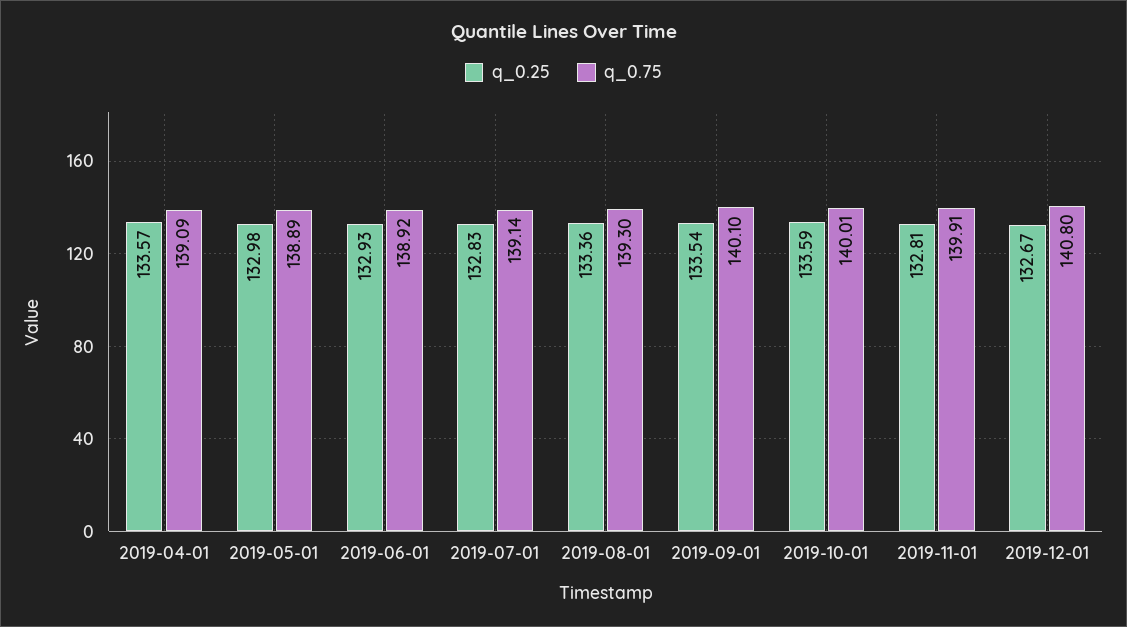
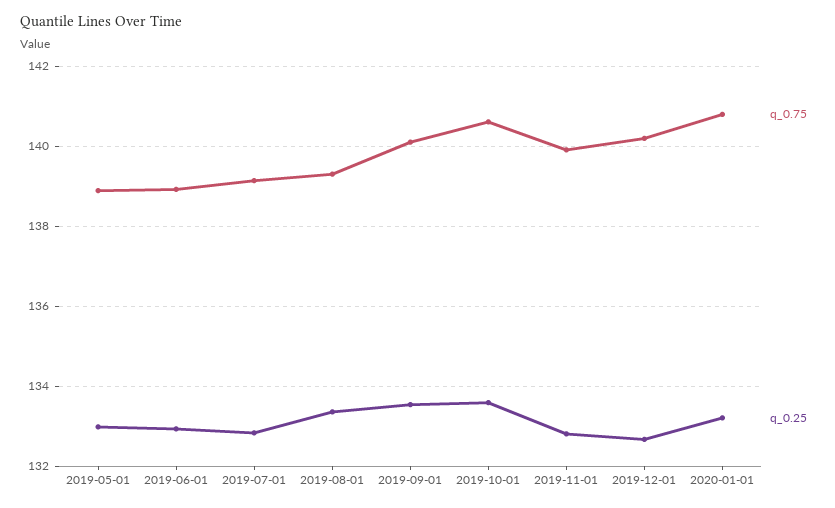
q_0.25, 2019-04-01: 133.57 -> none
q_0.75, 2019-04-01: 139.09 -> none
q_0.75, 2019-10-01: 140.01 -> 140.6
q_0.75, 2019-12-01: 140.8 -> 140.2
q_0.75, 2020-01-01: none -> 140.8
q_0.25, 2020-01-01: none -> 133.2

